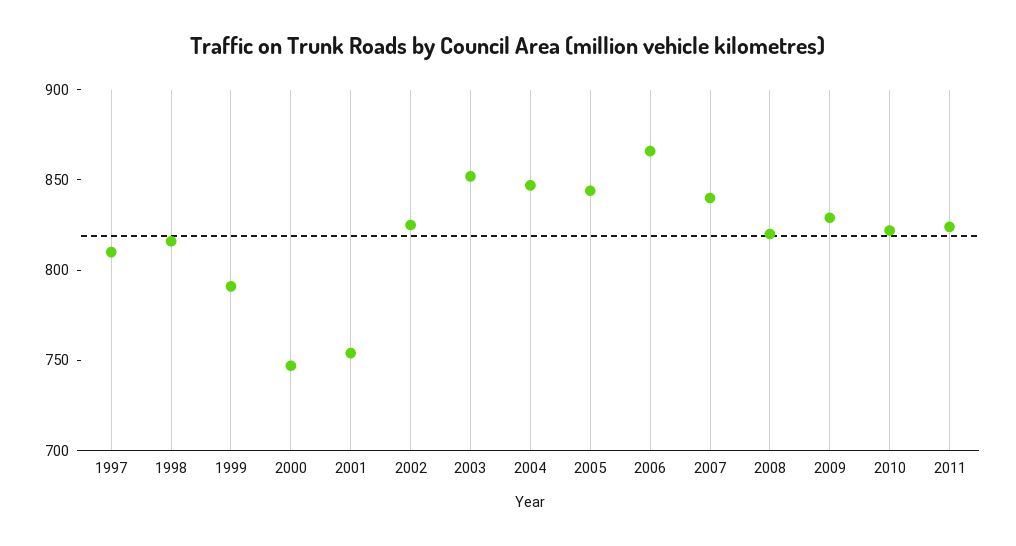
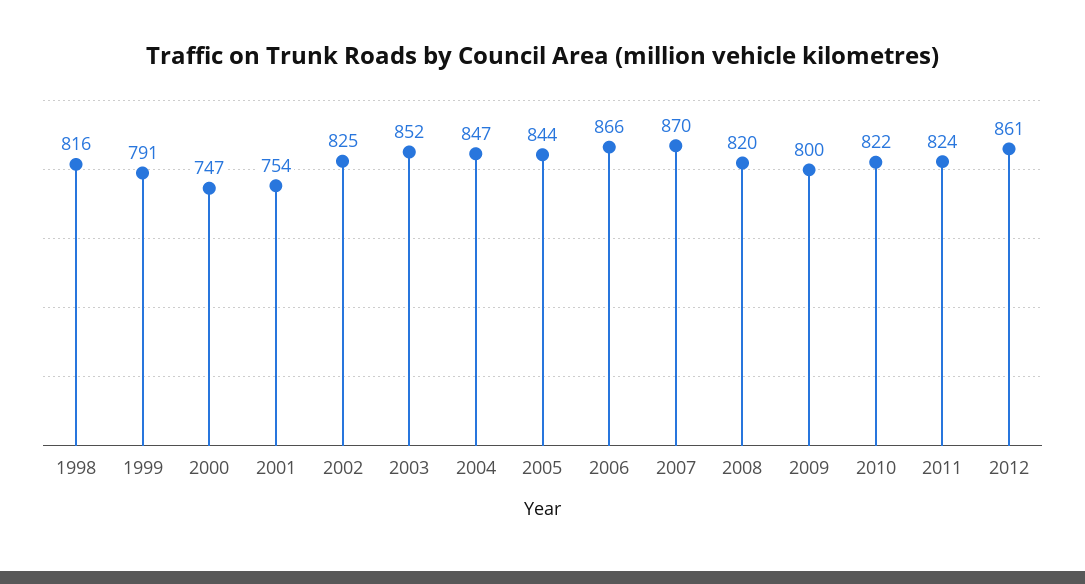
1997: 810 -> none
2007: 840 -> 870
2009: 830 -> 800
2012: none -> 861

